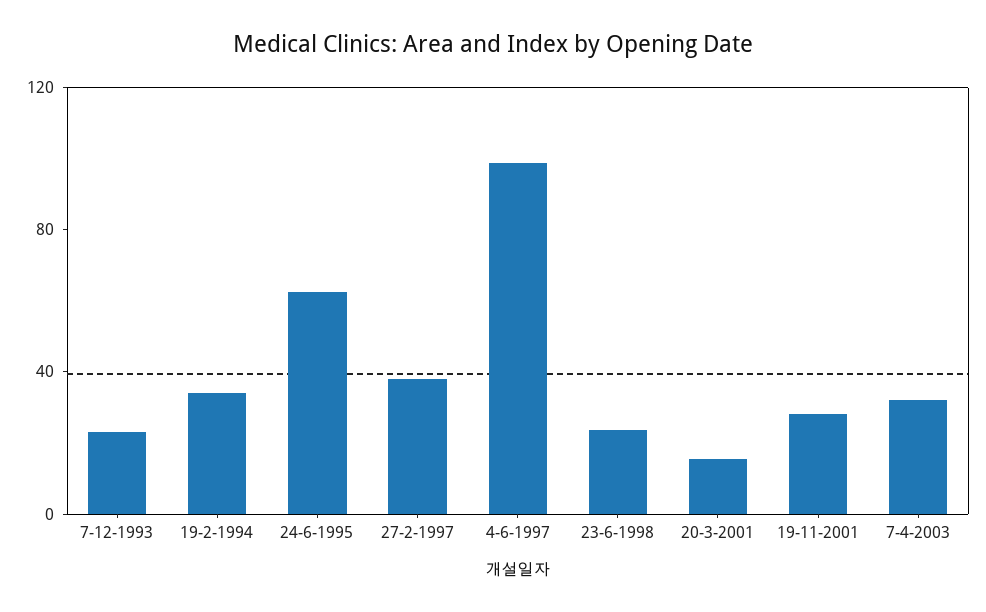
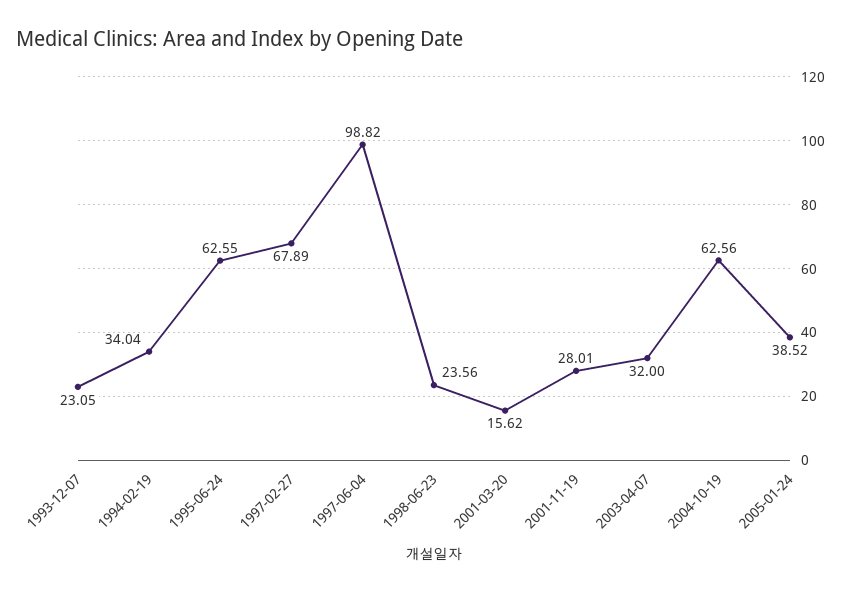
27-2-1997: 40 -> 67.89
2004-10-19: none -> 62.56
2005-01-24: none -> 38.52

